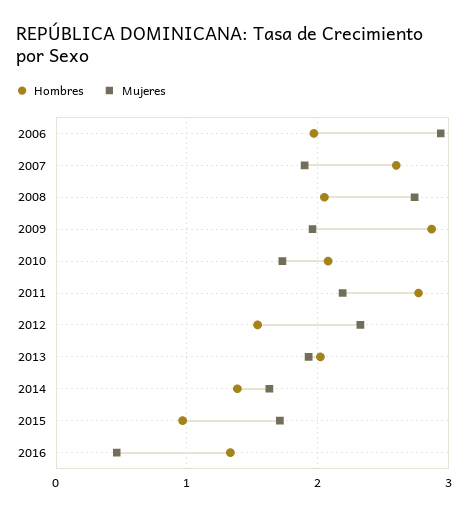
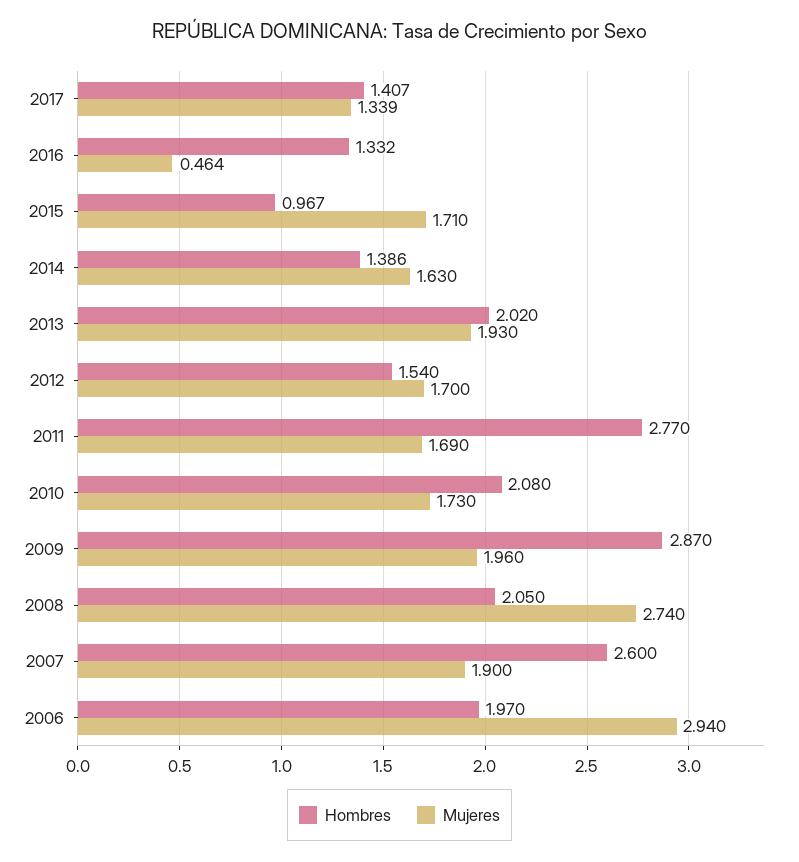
Mujeres, 2011: 2.2 -> 1.69
Mujeres, 2012: 2.3 -> 1.7
Hombres, 2017: none -> 1.407
Mujeres, 2017: none -> 1.339

